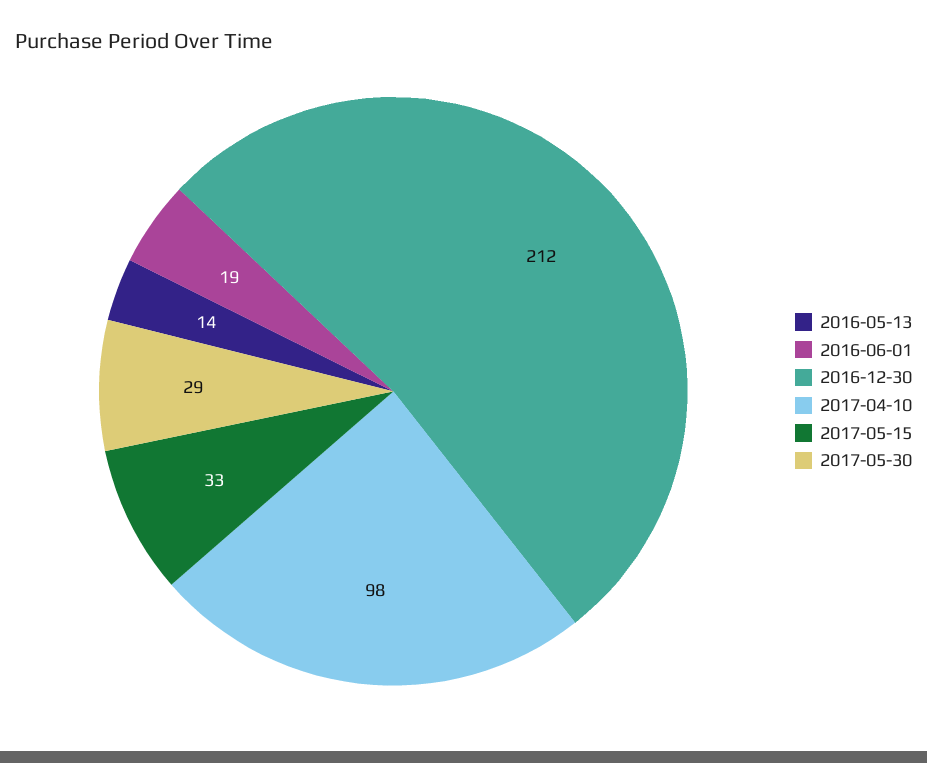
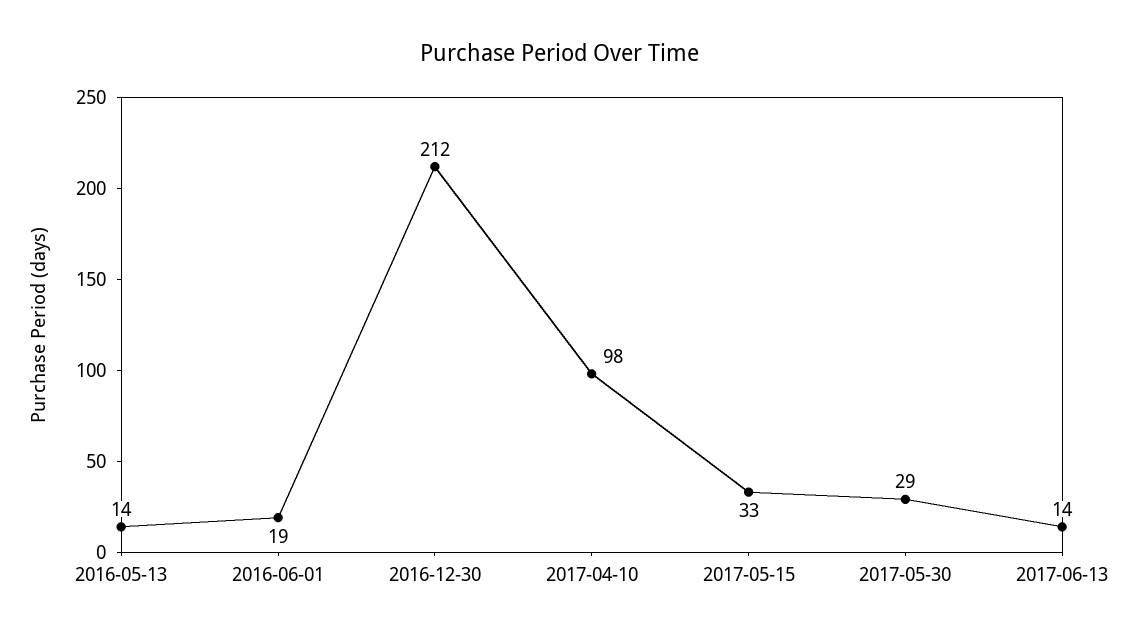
2017-06-13: none -> 14

